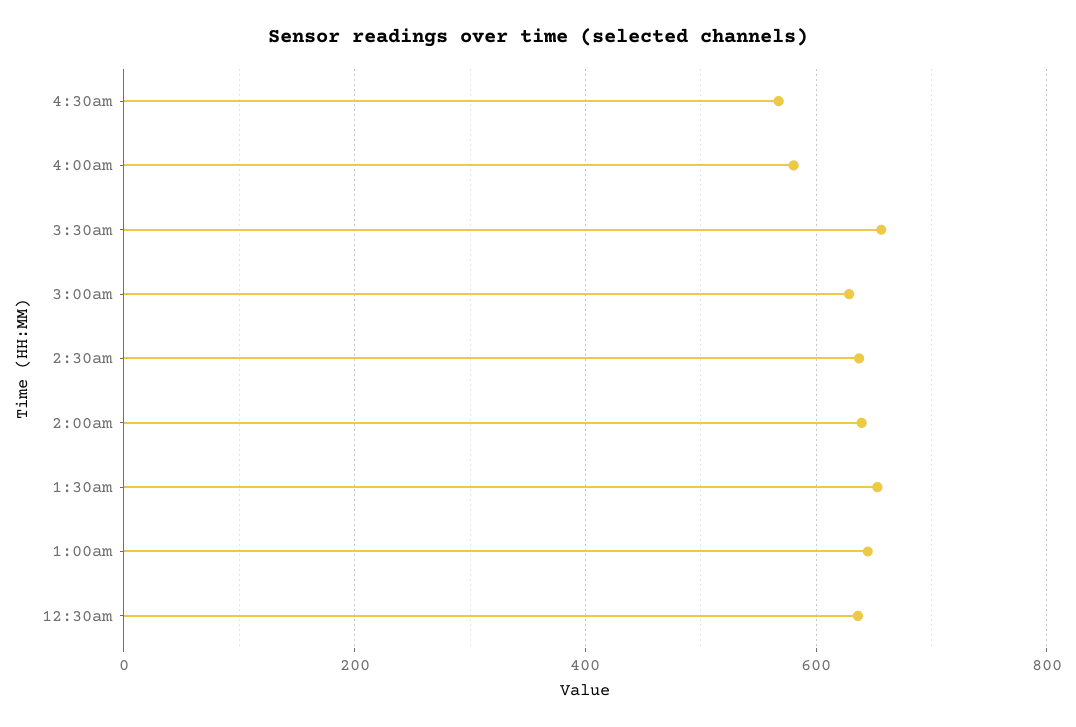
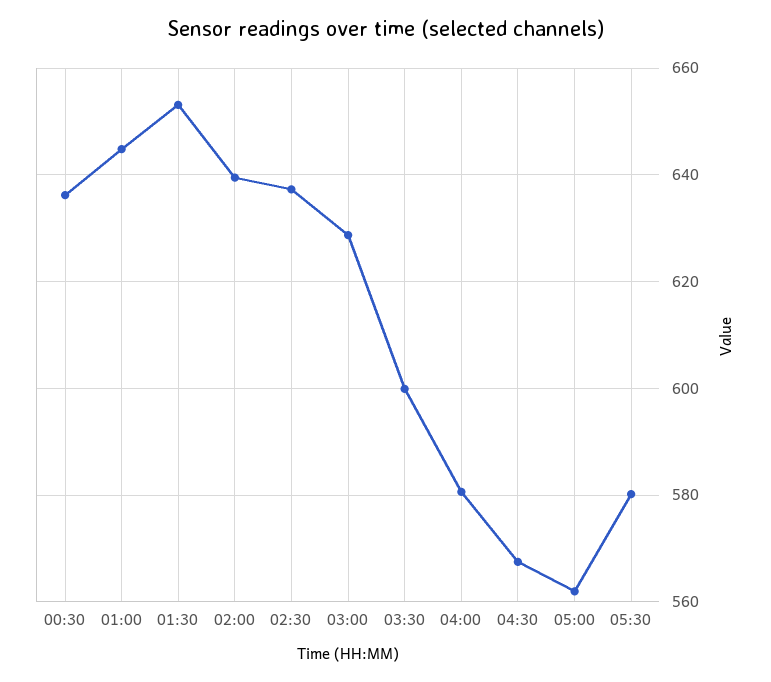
3:30am: 660 -> 600
05:00: none -> 562
05:30: none -> 580

